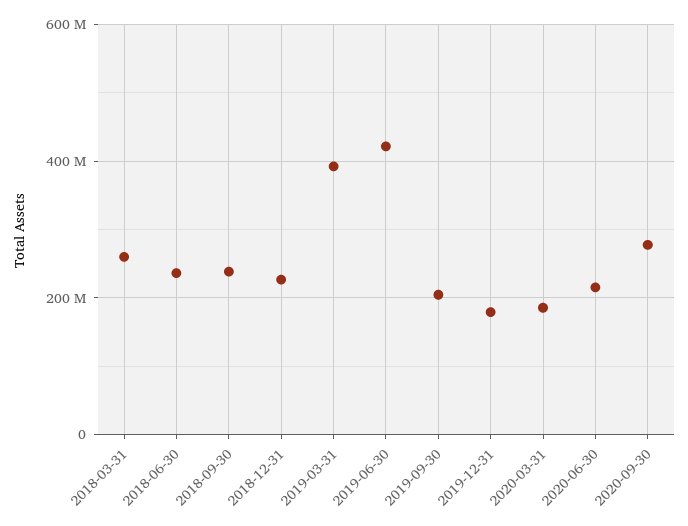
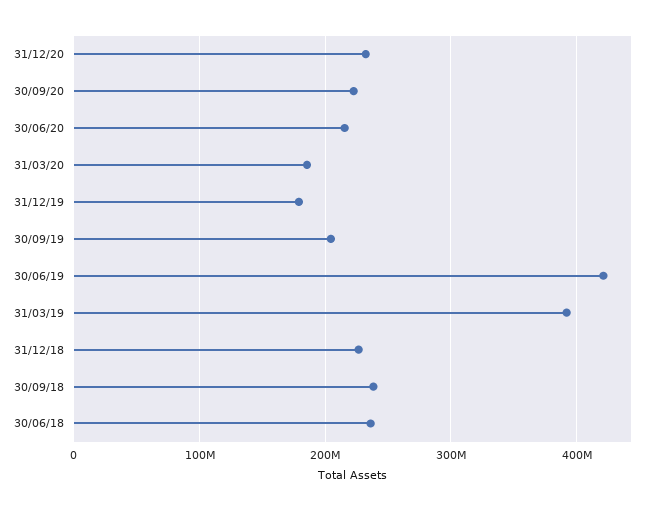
2018-03-31: 260000000 -> none
2020-09-30: 280000000 -> 220000000
31/12/20: none -> 230000000

